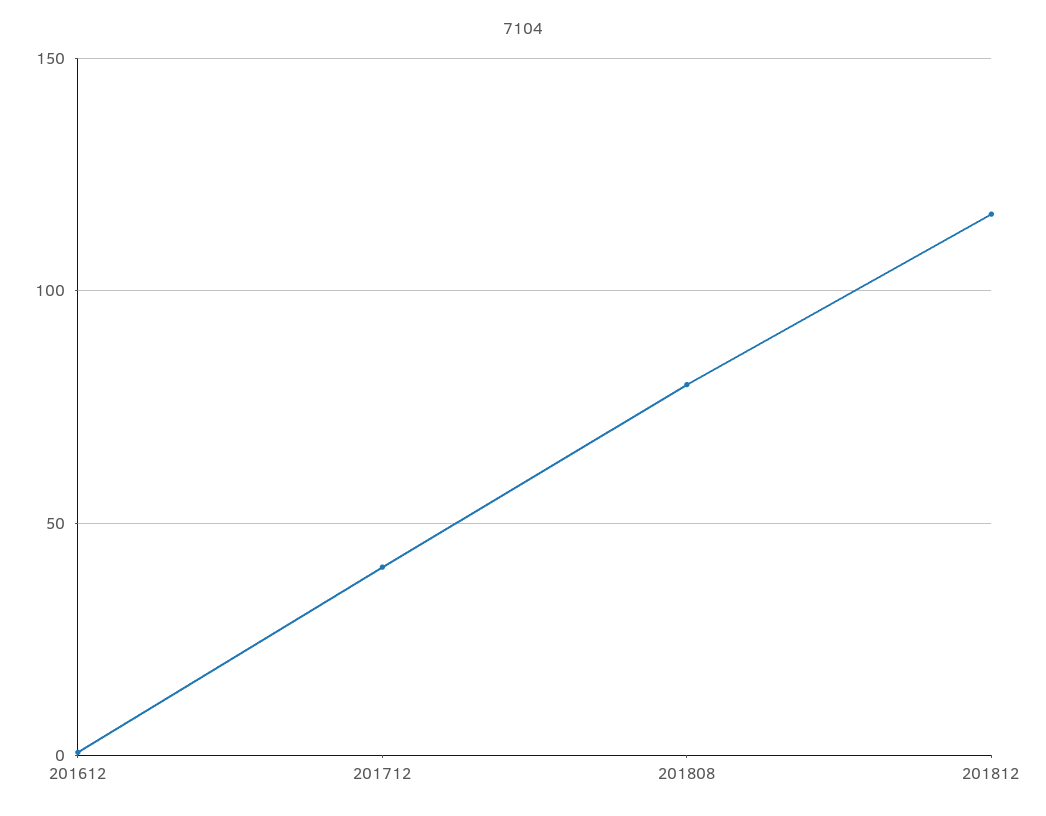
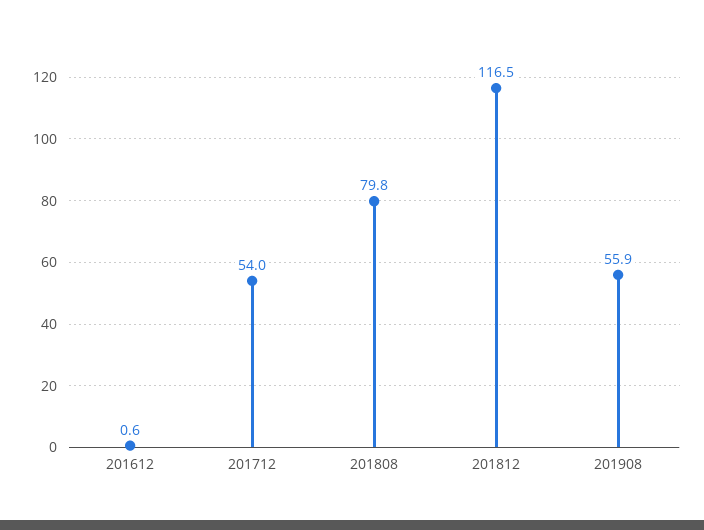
201712: 40 -> 54
201908: none -> 55.9

